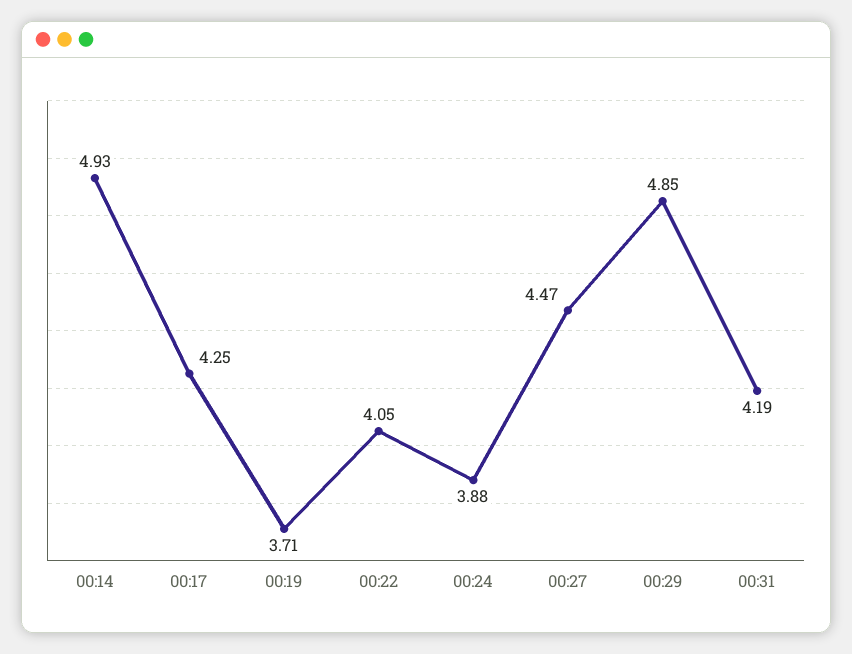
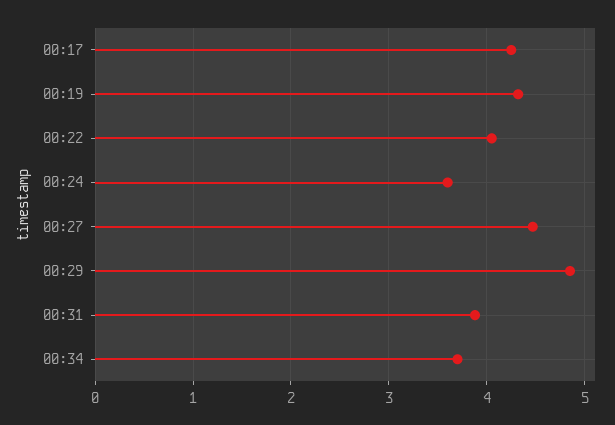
00:14: 4.93 -> none
00:19: 3.71 -> 4.3
00:24: 3.88 -> 3.6
00:31: 4.19 -> 3.9
00:34: none -> 3.7

